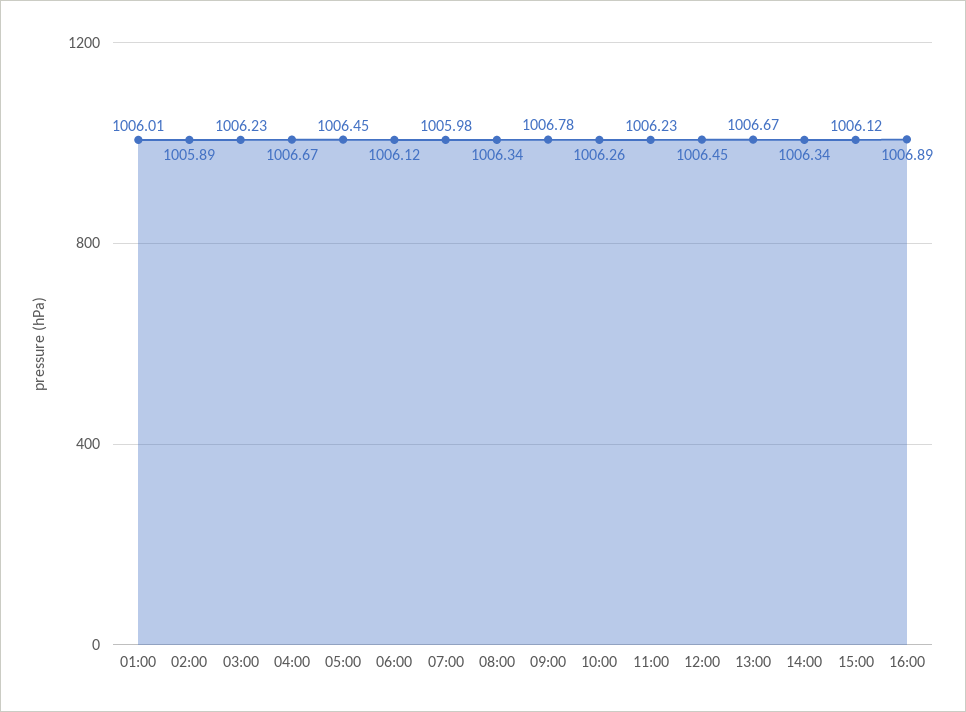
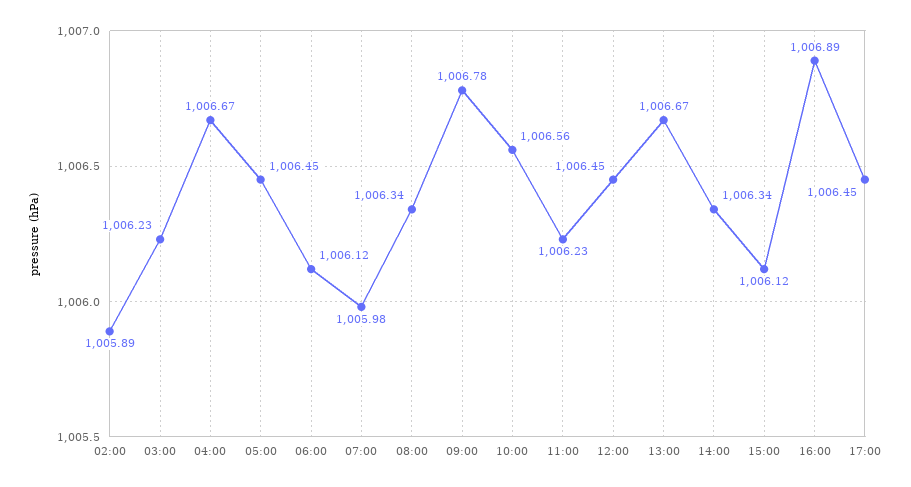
01:00: 1006.01 -> none
10:00: 1006.26 -> 1006.56
17:00: none -> 1006.45

